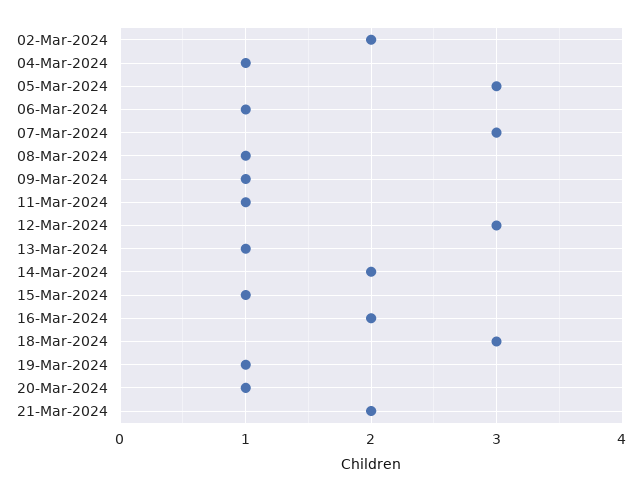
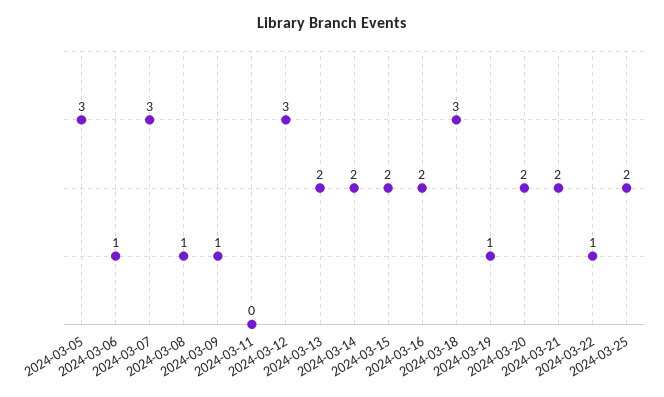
02-Mar-2024: 2 -> none
04-Mar-2024: 1 -> none
11-Mar-2024: 1 -> 0
13-Mar-2024: 1 -> 2
15-Mar-2024: 1 -> 2
20-Mar-2024: 1 -> 2
2024-03-22: none -> 1
2024-03-25: none -> 2

